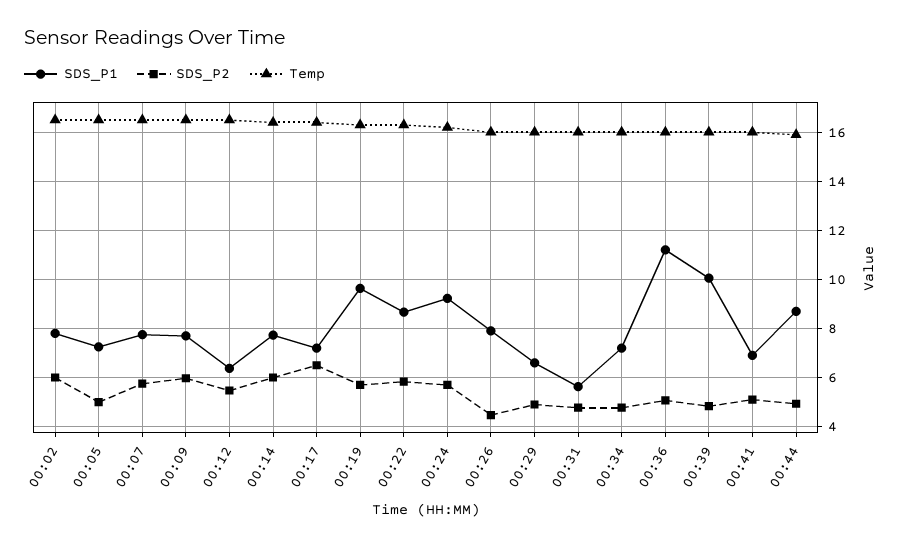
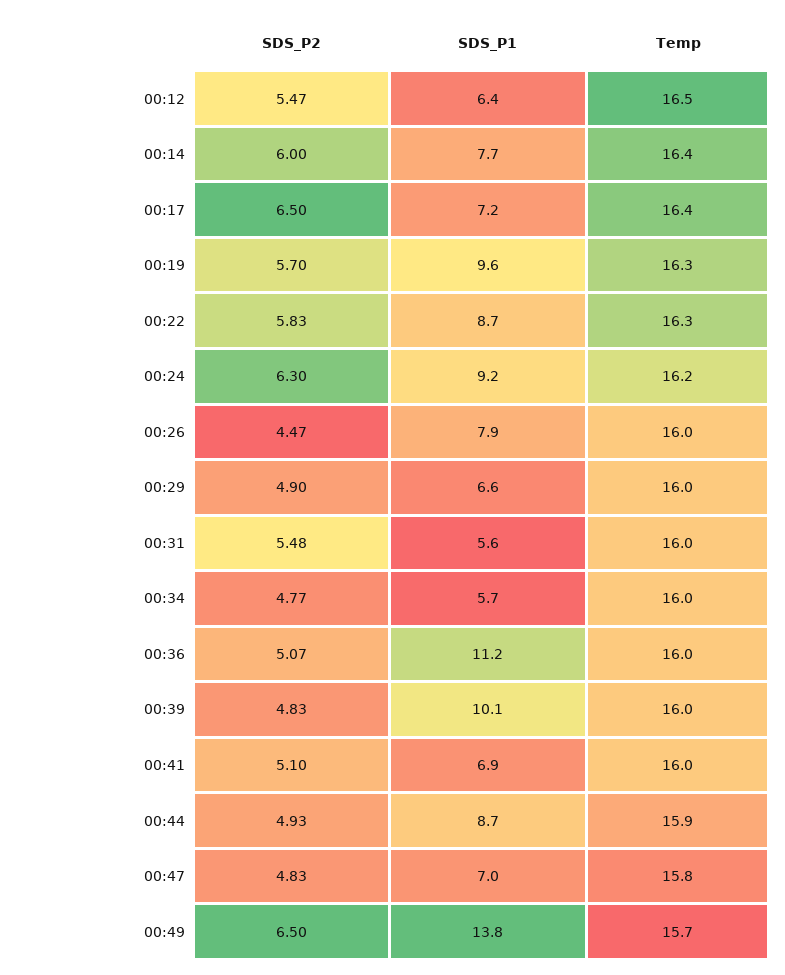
SDS_P1, 00:02: 7.75 -> none
SDS_P2, 00:02: 6 -> none
Temp, 00:02: 16.5 -> none
SDS_P1, 00:05: 7.25 -> none
SDS_P2, 00:05: 5 -> none
Temp, 00:05: 16.5 -> none
SDS_P1, 00:07: 7.75 -> none
SDS_P2, 00:07: 5.75 -> none
Temp, 00:07: 16.5 -> none
SDS_P1, 00:09: 7.75 -> none
SDS_P2, 00:09: 6 -> none
Temp, 00:09: 16.5 -> none
SDS_P2, 00:24: 5.75 -> 6.3
SDS_P2, 00:31: 4.75 -> 5.48
SDS_P1, 00:34: 7.25 -> 5.7
SDS_P2, 00:47: none -> 4.83
SDS_P1, 00:47: none -> 7
Temp, 00:47: none -> 15.8
SDS_P2, 00:49: none -> 6.5
SDS_P1, 00:49: none -> 13.8
Temp, 00:49: none -> 15.7

